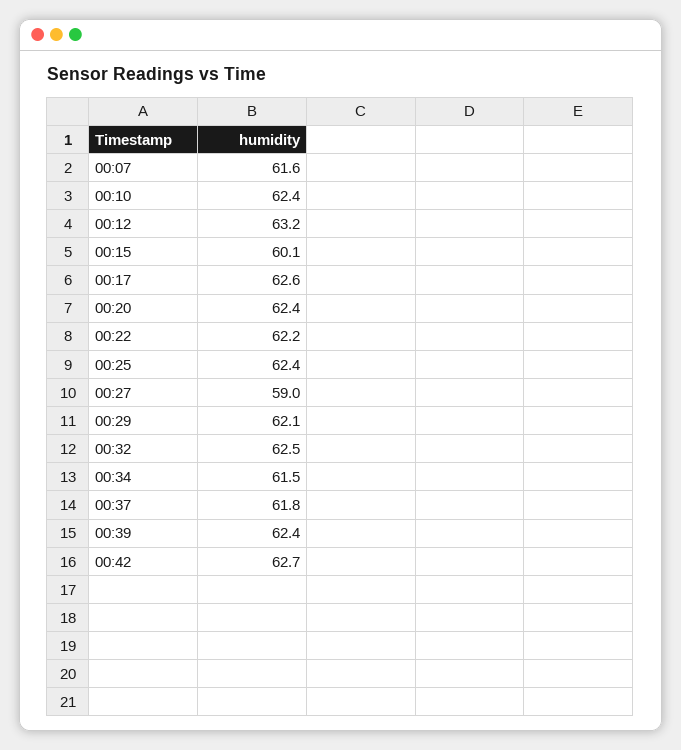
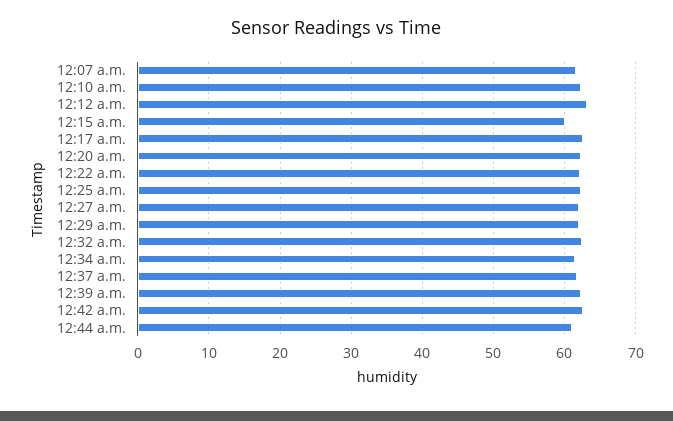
00:27: 59 -> 62
12:44 a.m.: none -> 61

